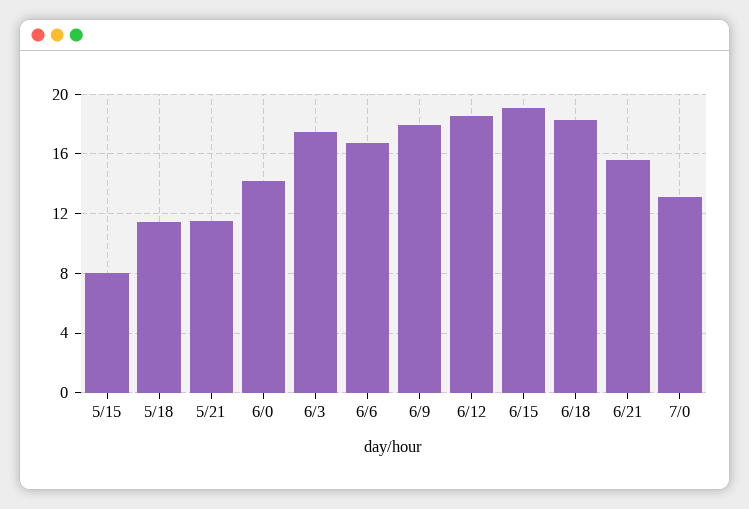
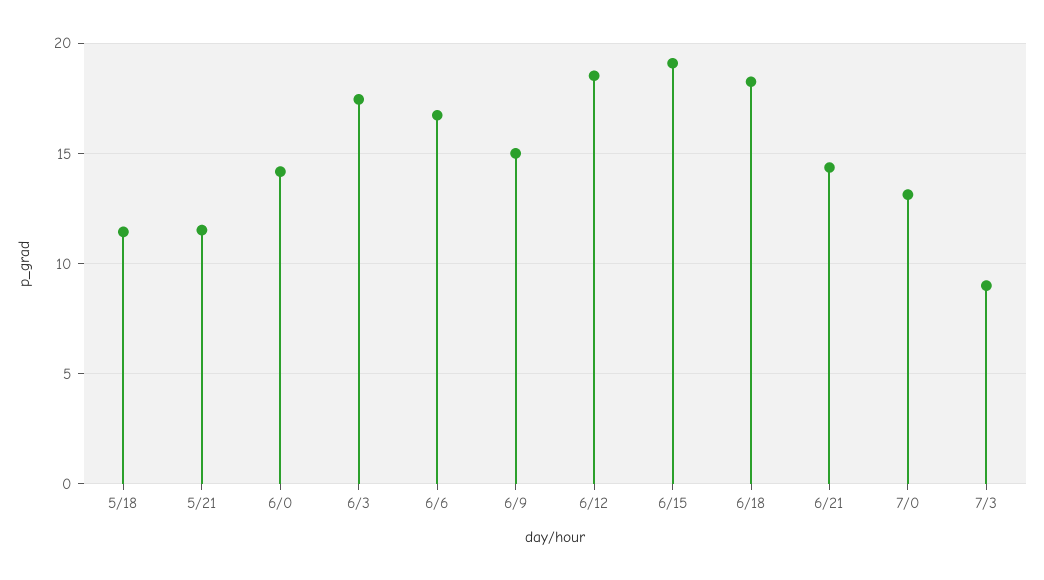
5/15: 8 -> none
6/9: 18 -> 15
6/21: 15.5 -> 14.5
7/3: none -> 9

